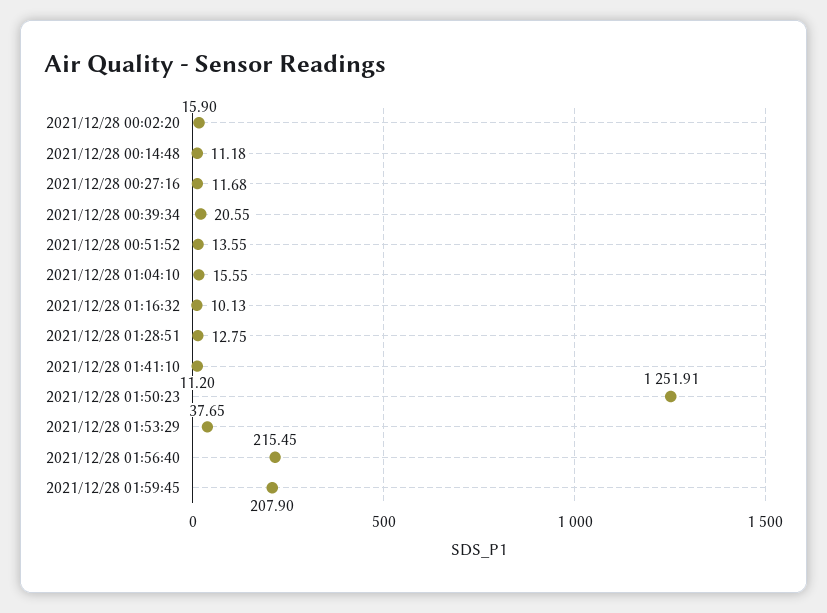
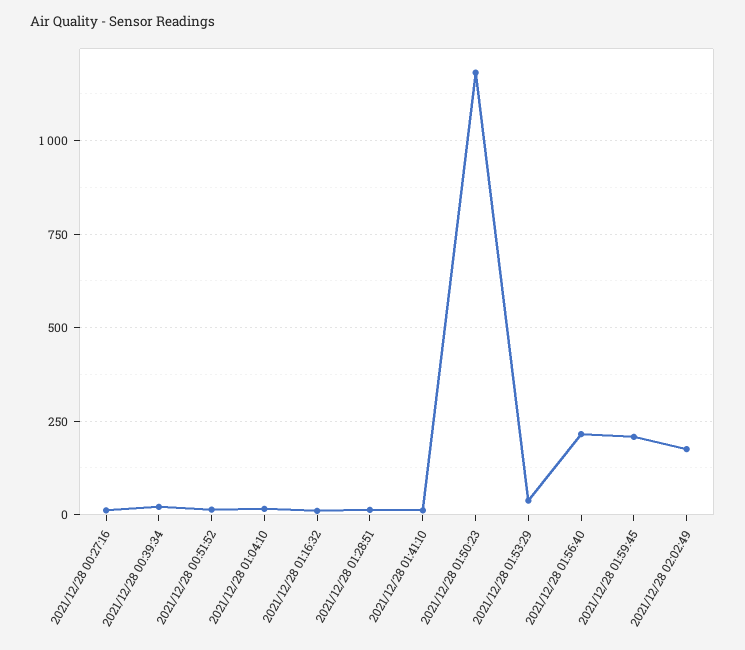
2021/12/28 00:02:20: 15.9 -> none
2021/12/28 00:14:48: 11.18 -> none
2021/12/28 01:50:23: 1251.91 -> 1175
2021/12/28 02:02:49: none -> 175

